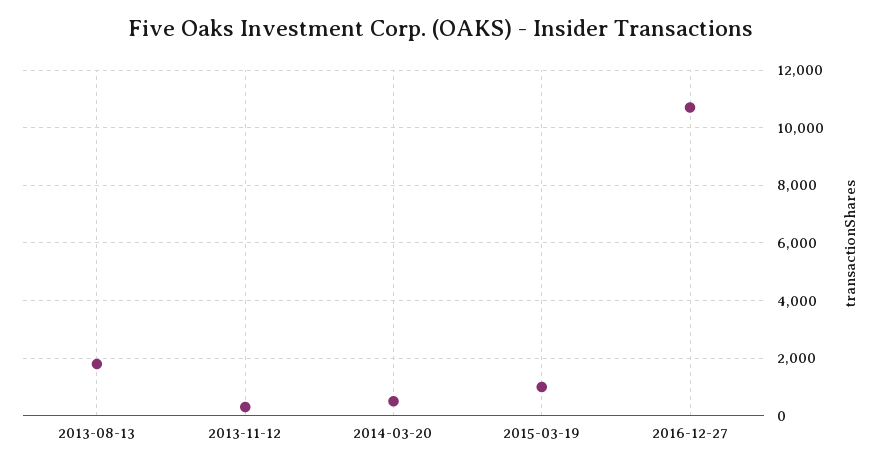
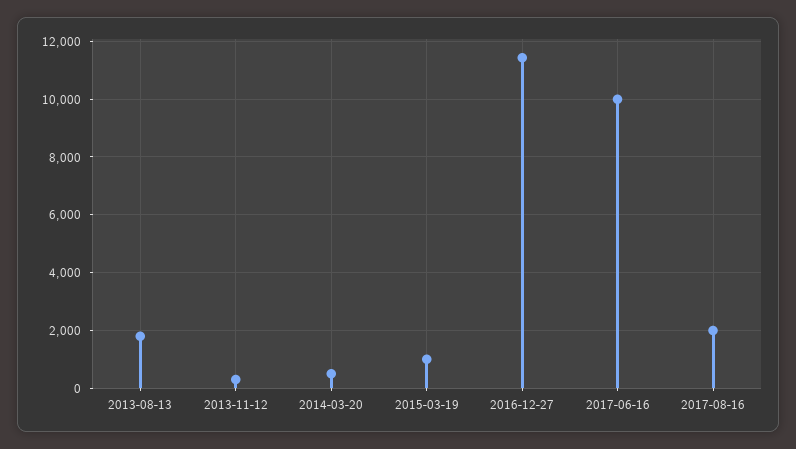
2016-12-27: 10750 -> 11500
2017-06-16: none -> 10000
2017-08-16: none -> 2000

